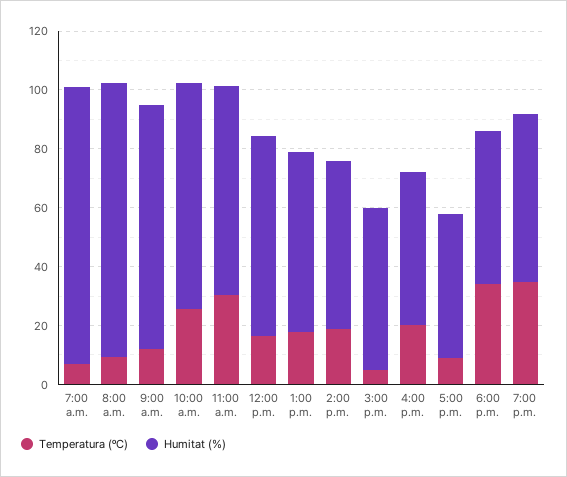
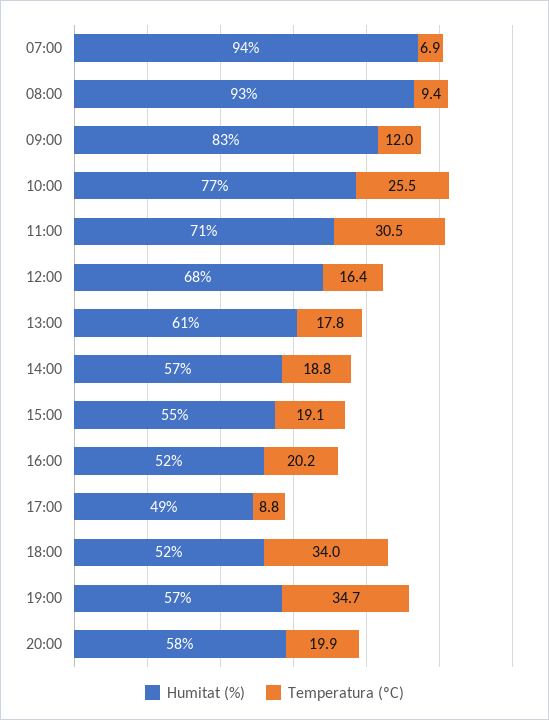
Temperatura (ºC), 3:00 p.m.: 5 -> 19.1
Humitat (%), 20:00: none -> 58
Temperatura (ºC), 20:00: none -> 19.9

